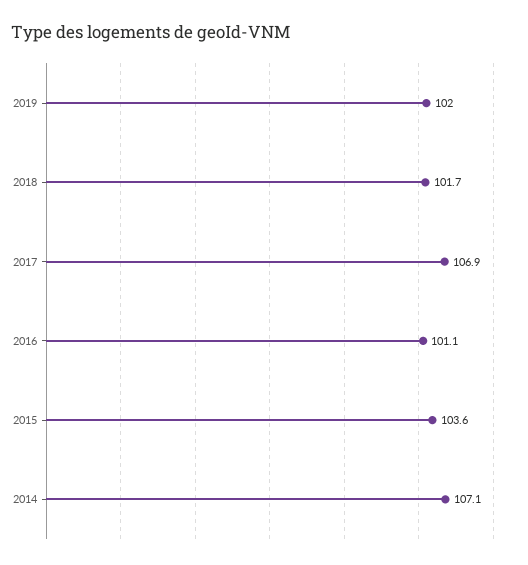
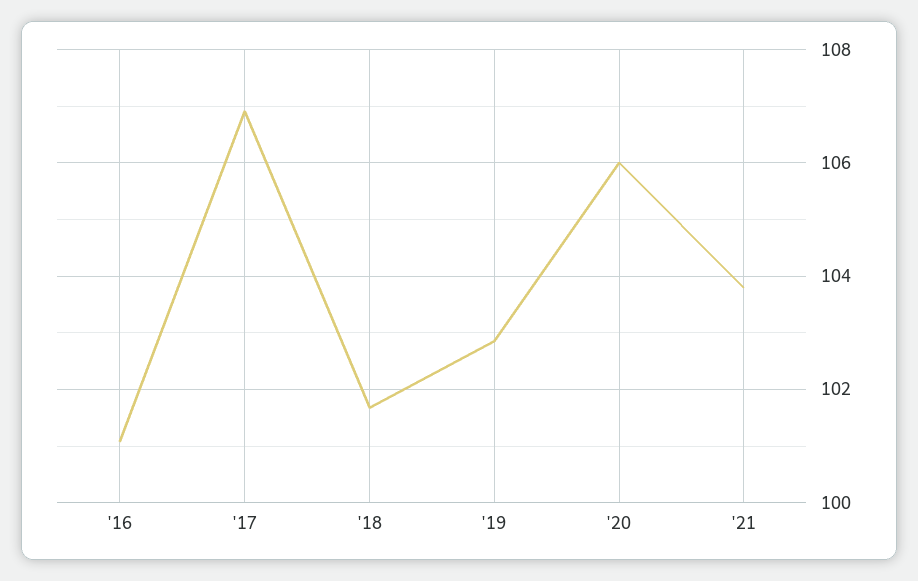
2019: 102 -> 102.8
2015: 103.6 -> none
2014: 107.1 -> none
'20: none -> 106
'21: none -> 103.8

